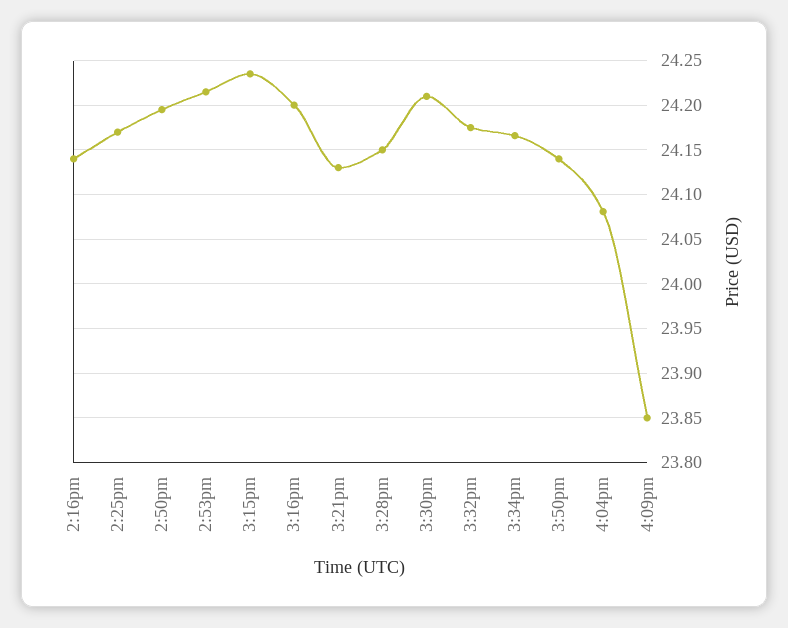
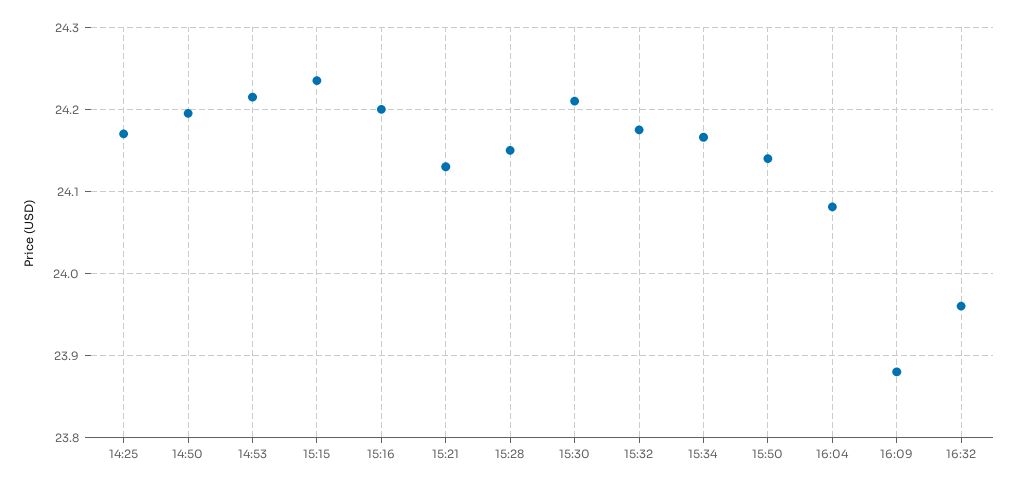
2:16pm: 24.14 -> none
4:09pm: 23.85 -> 23.88
16:32: none -> 23.96

